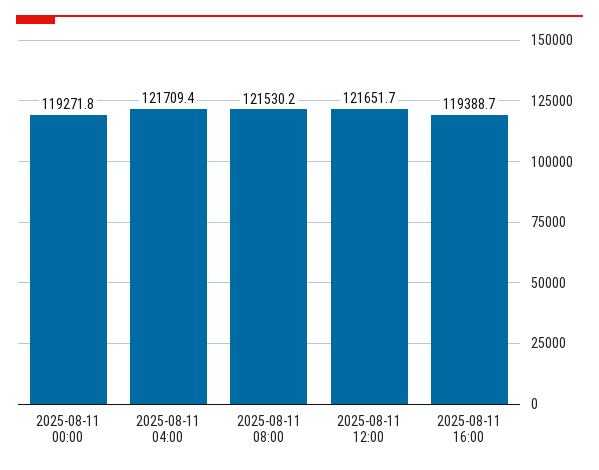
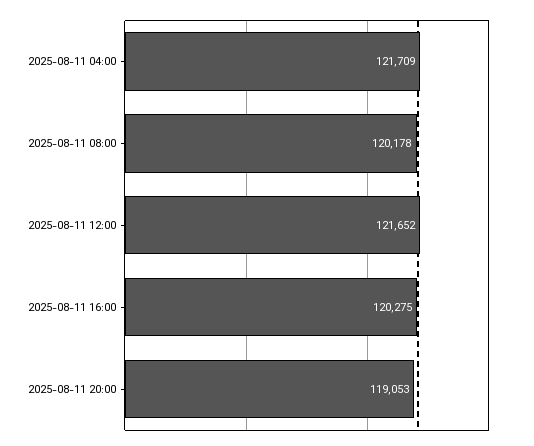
2025-08-11 00:00: 119271.8 -> none
2025-08-11 08:00: 121530.2 -> 120178
2025-08-11 16:00: 119388.7 -> 120275
2025-08-11 20:00: none -> 119053

